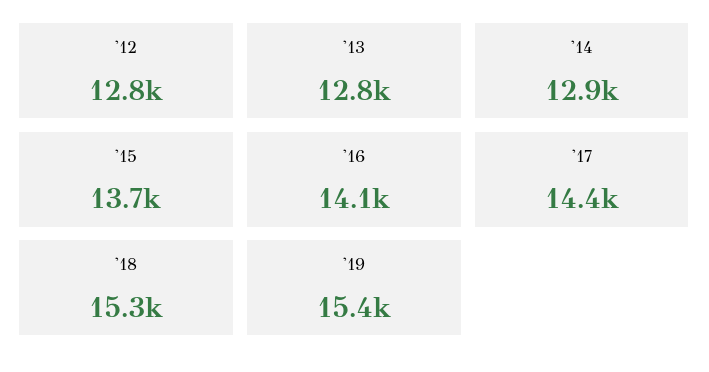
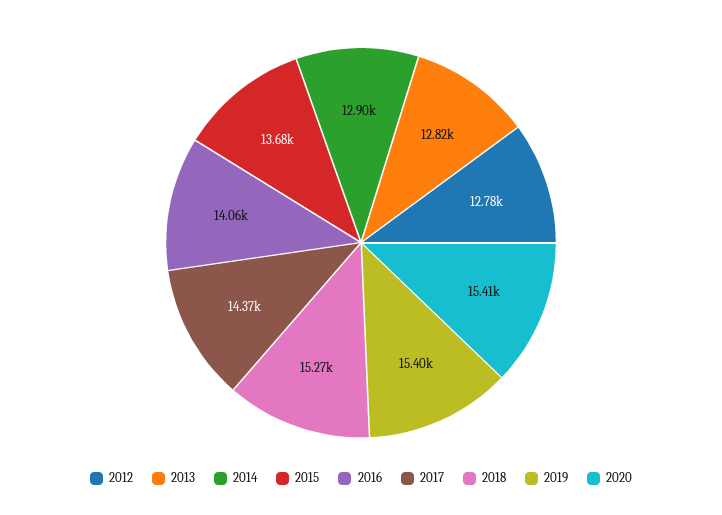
2020: none -> 15410

